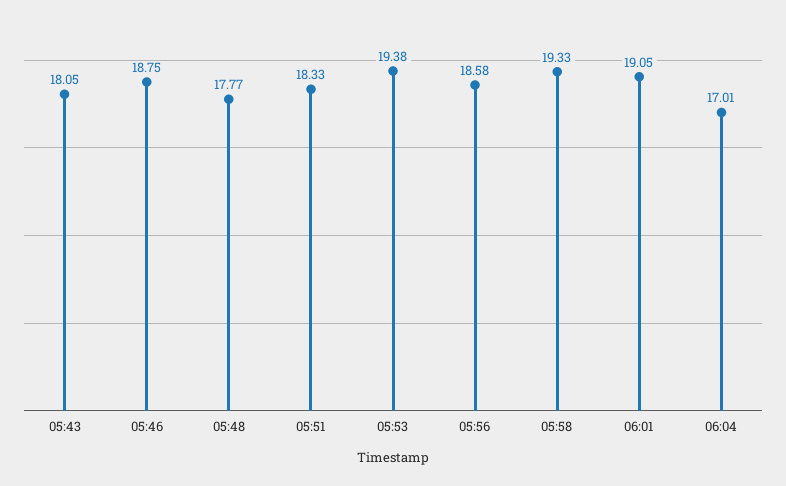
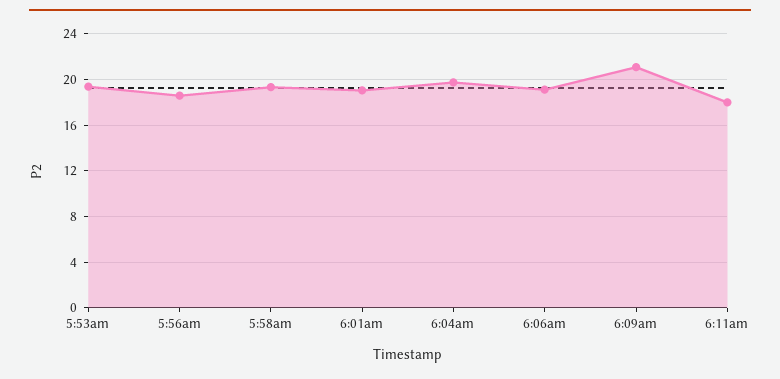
05:43: 18.05 -> none
05:46: 18.75 -> none
05:48: 17.77 -> none
05:51: 18.33 -> none
06:04: 17.01 -> 20
6:06am: none -> 19
6:09am: none -> 21
6:11am: none -> 18

